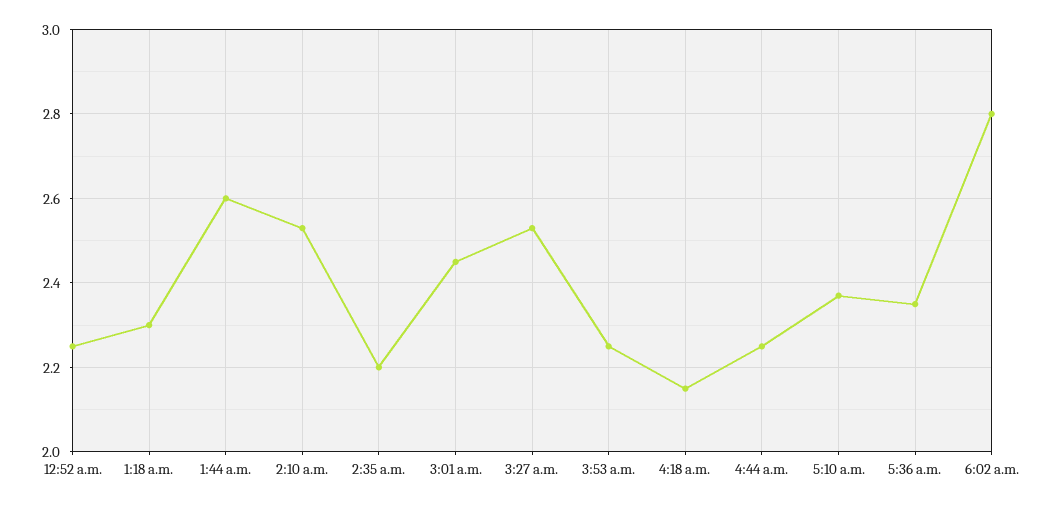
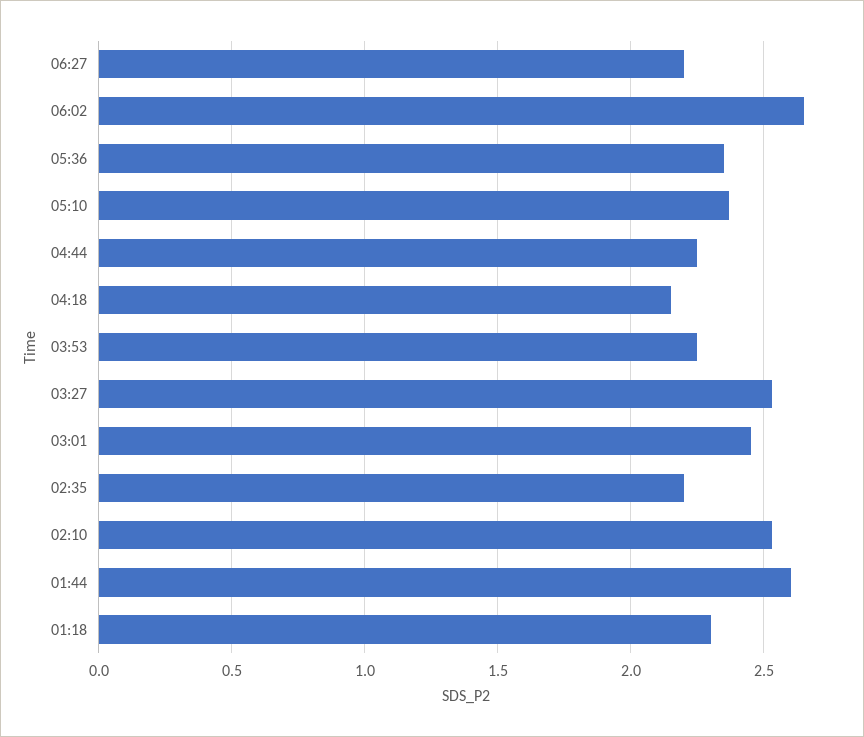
12:52 a.m.: 2.25 -> none
6:02 a.m.: 2.8 -> 2.65
06:27: none -> 2.2

